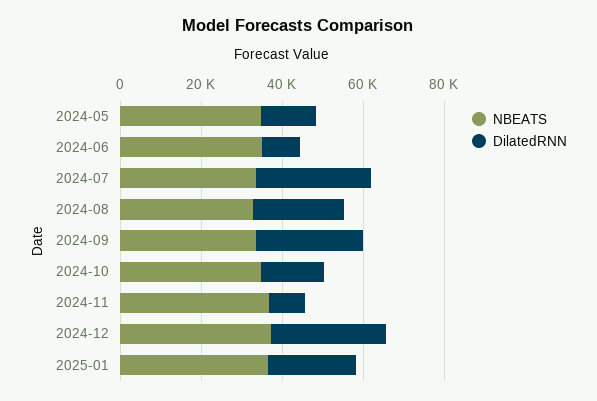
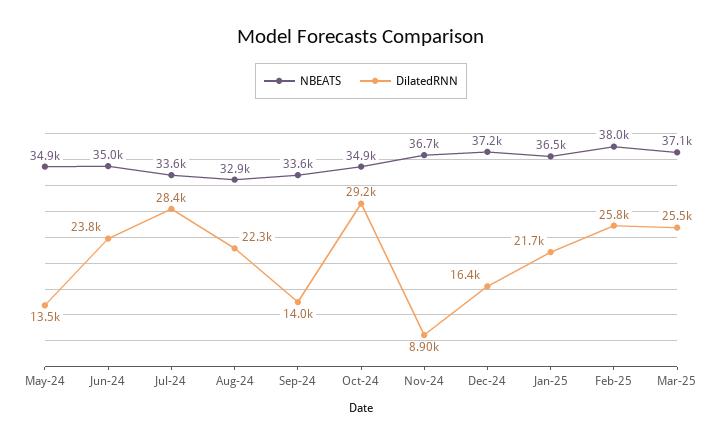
DilatedRNN, 2024-06: 10000 -> 23800
DilatedRNN, 2024-09: 25000 -> 14000
DilatedRNN, 2024-10: 15000 -> 29200
DilatedRNN, 2024-12: 30000 -> 16400
NBEATS, Feb-25: none -> 38000
DilatedRNN, Feb-25: none -> 25800
NBEATS, Mar-25: none -> 37100
DilatedRNN, Mar-25: none -> 25500

